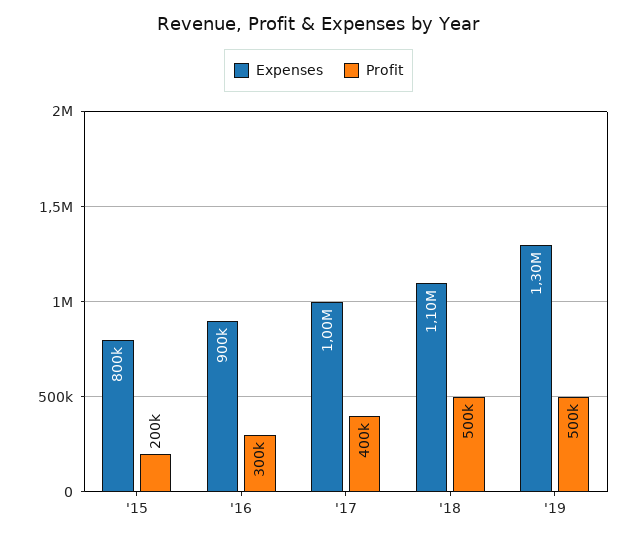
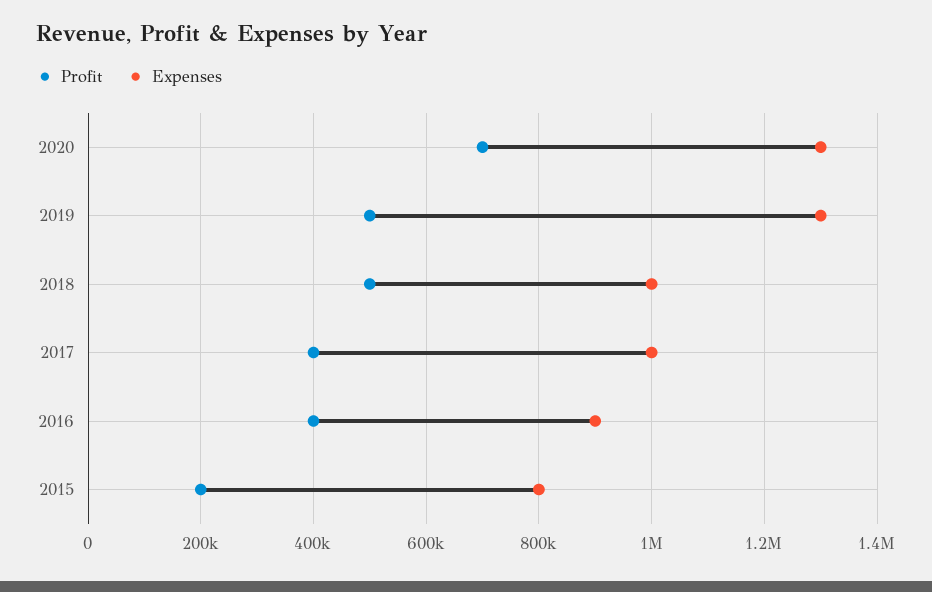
Profit, '16: 300000 -> 400000
Expenses, '18: 1100000 -> 1000000
Profit, 2020: none -> 700000
Expenses, 2020: none -> 1300000

